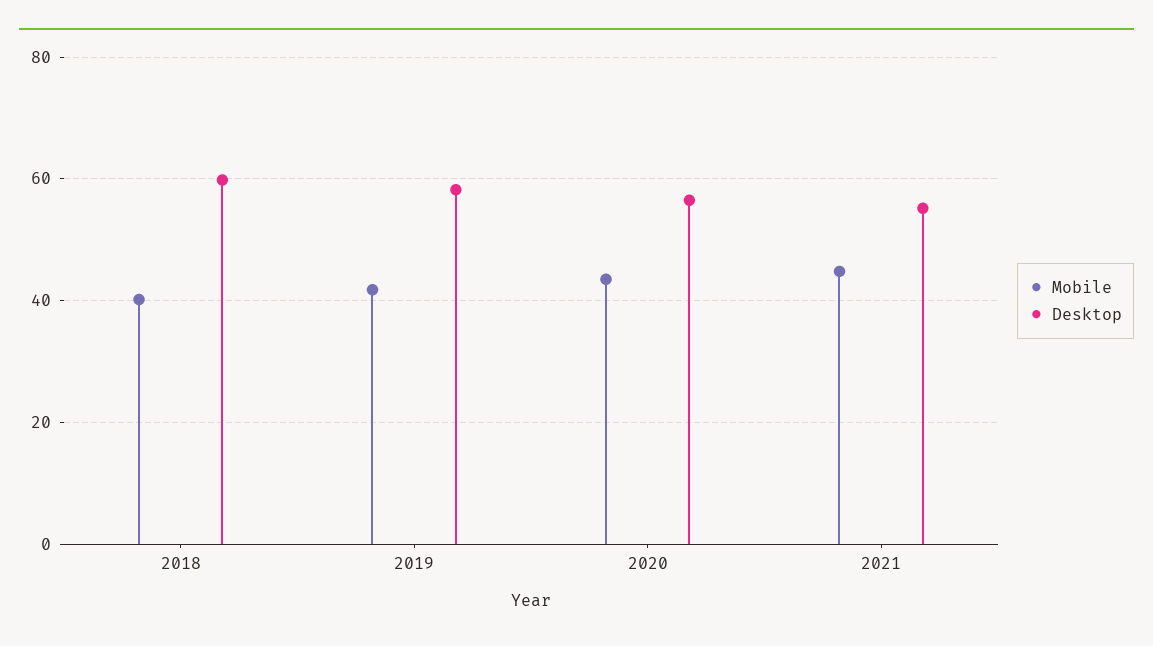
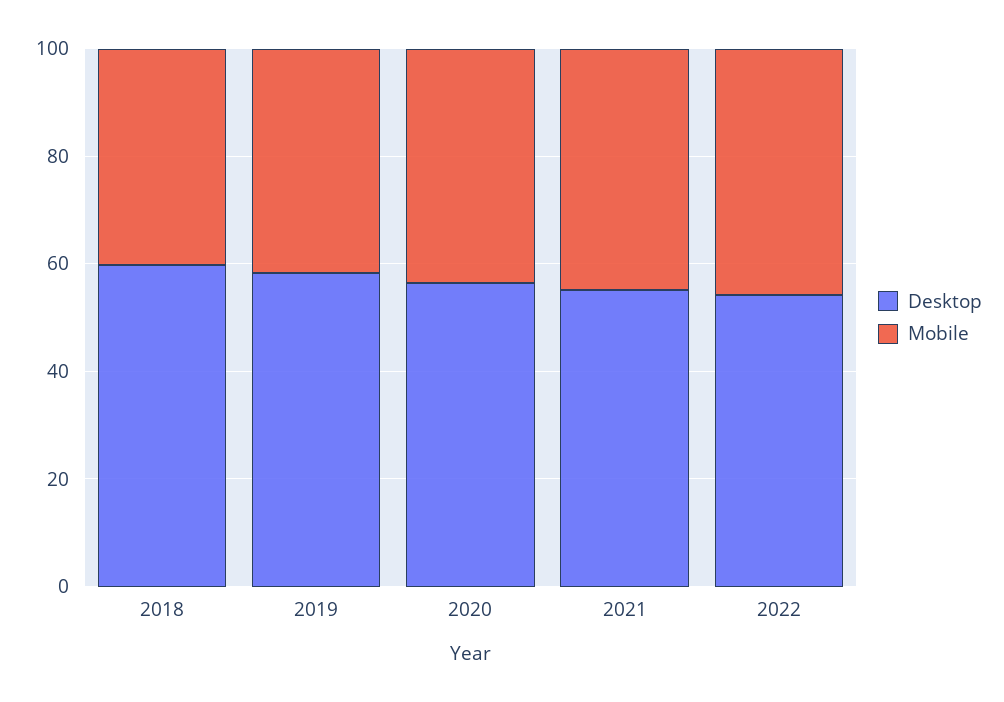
Desktop, 2022: none -> 55
Mobile, 2022: none -> 45

